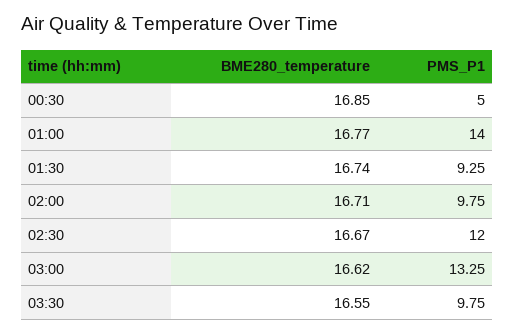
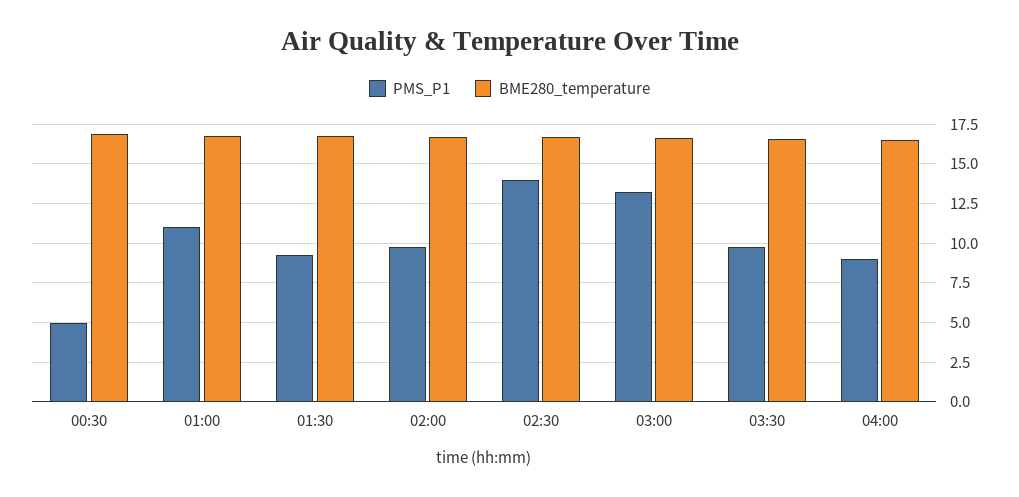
PMS_P1, 01:00: 14 -> 11
PMS_P1, 02:30: 12 -> 14
PMS_P1, 04:00: none -> 9
BME280_temperature, 04:00: none -> 16.5

